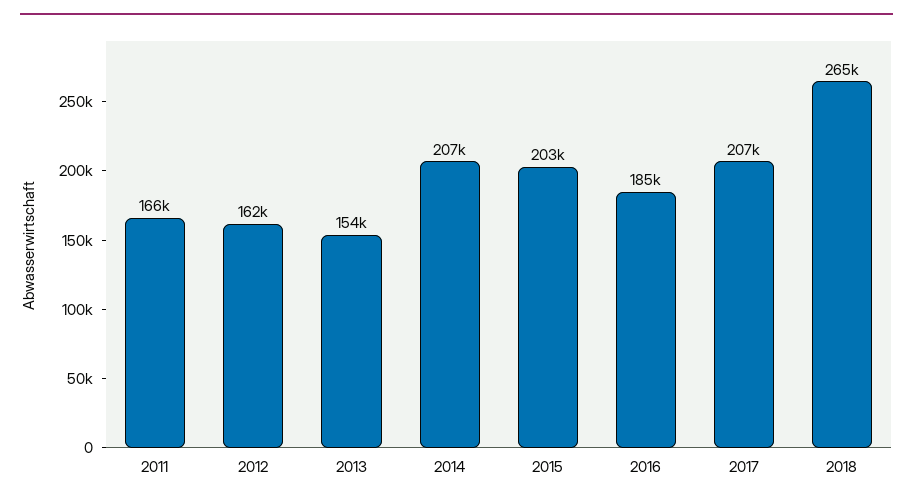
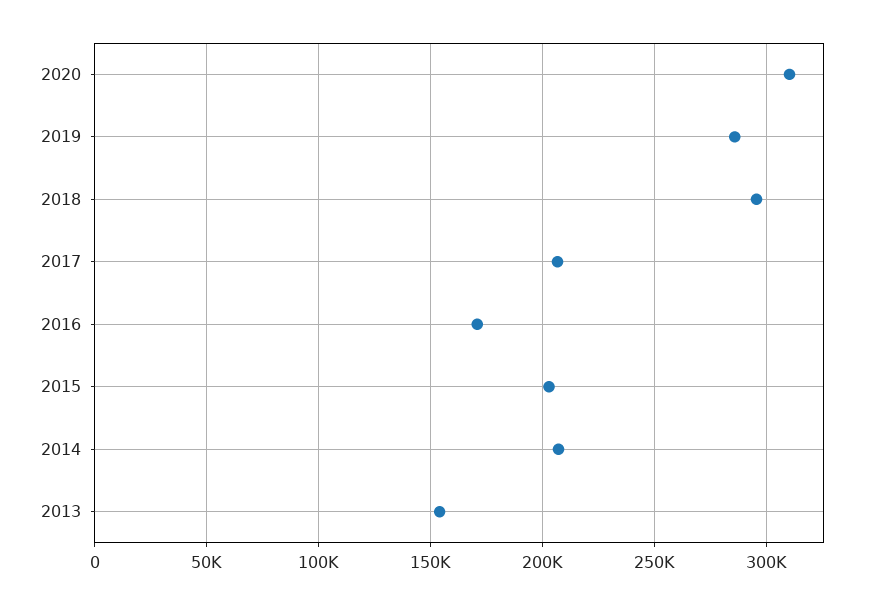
2011: 166000 -> none
2012: 162000 -> none
2016: 185000 -> 170000
2018: 265000 -> 295000
2020: none -> 310000
2019: none -> 285000

